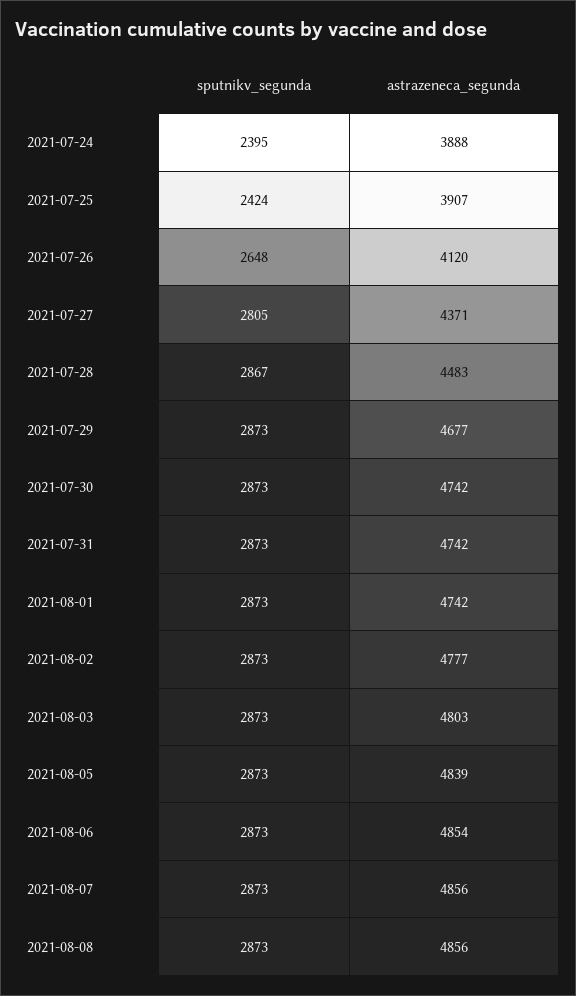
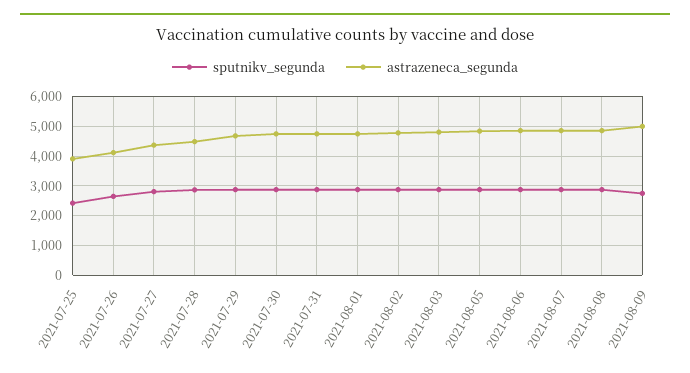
sputnikv_segunda, 2021-07-24: 2395 -> none
astrazeneca_segunda, 2021-07-24: 3888 -> none
sputnikv_segunda, 2021-08-09: none -> 2750
astrazeneca_segunda, 2021-08-09: none -> 5000

